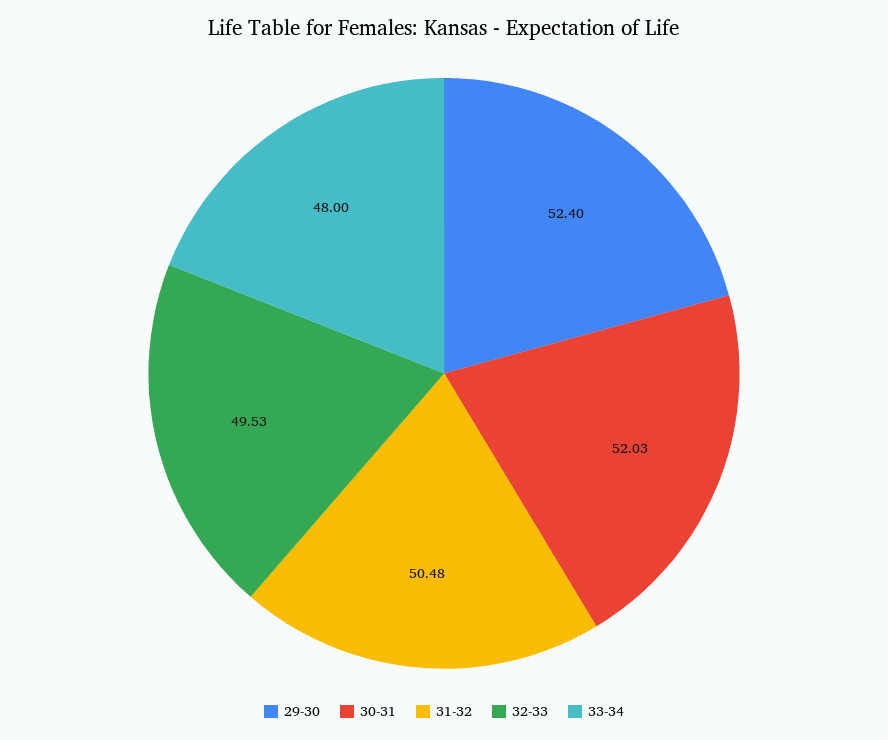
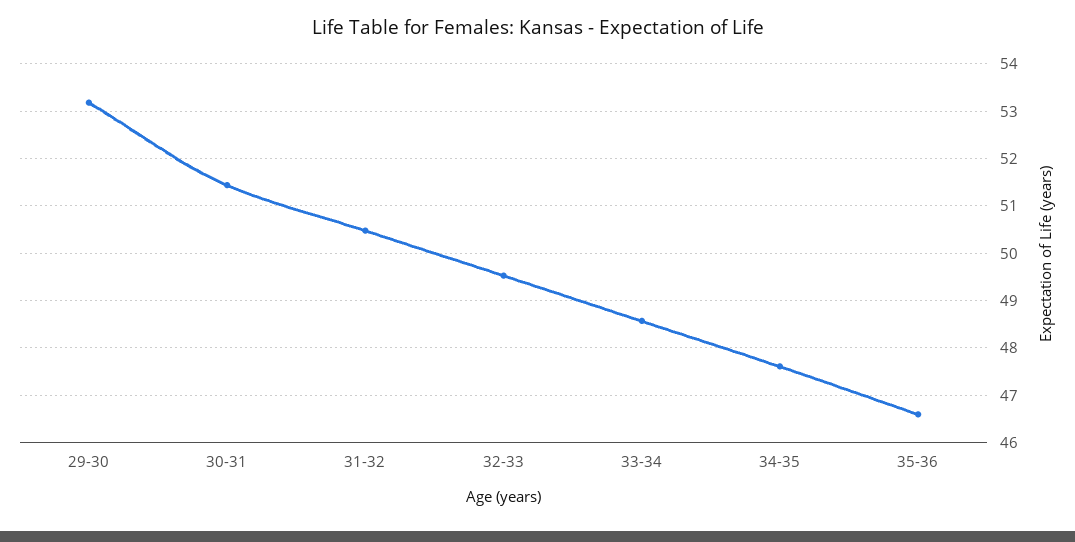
29-30: 52.4 -> 53.2
30-31: 52.03 -> 51.4
33-34: 48 -> 48.6
34-35: none -> 47.6
35-36: none -> 46.6

